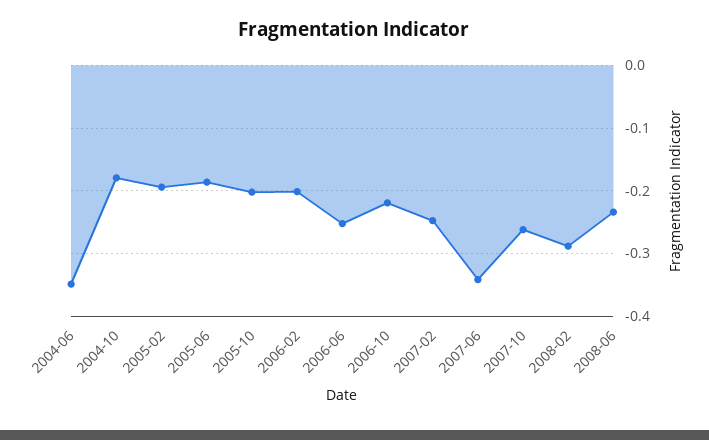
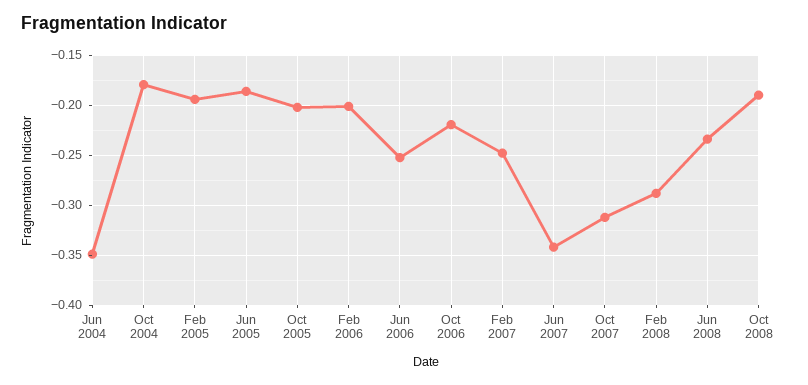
2007-10: -0.26 -> -0.31
Oct 2008: none -> -0.19

